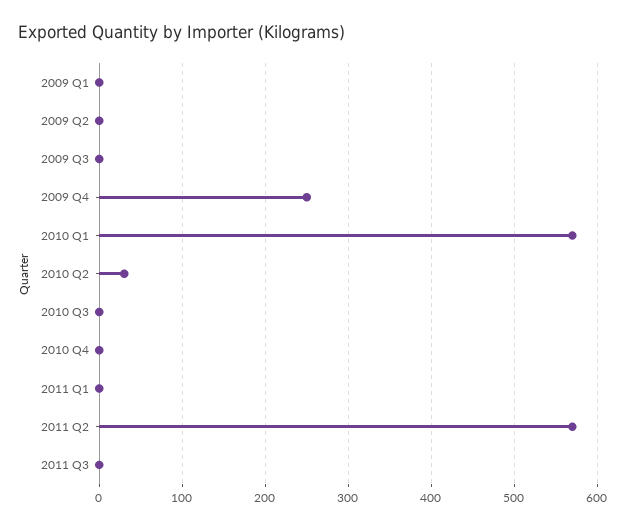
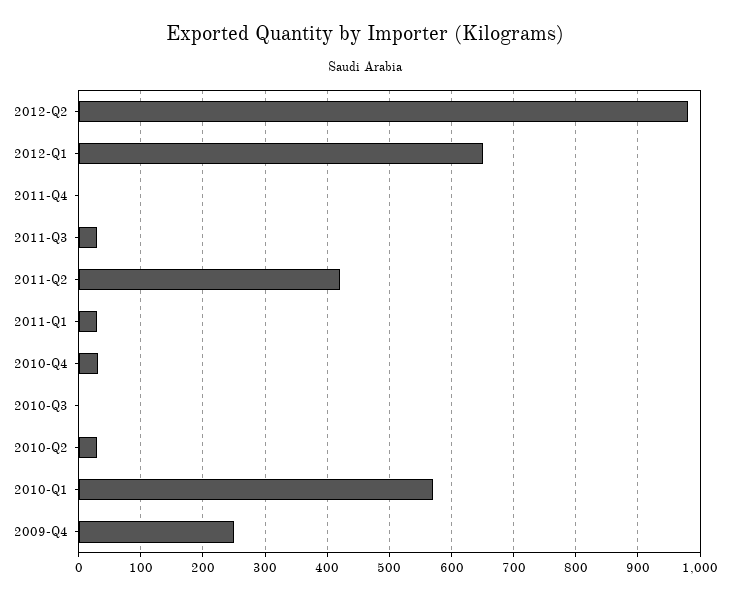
2009 Q1: 0 -> none
2009 Q2: 0 -> none
2009 Q3: 0 -> none
2010 Q4: 0 -> 30
2011 Q1: 0 -> 30
2011 Q2: 570 -> 420
2011 Q3: 0 -> 30
2012-Q2: none -> 980
2012-Q1: none -> 650
2011-Q4: none -> 0

